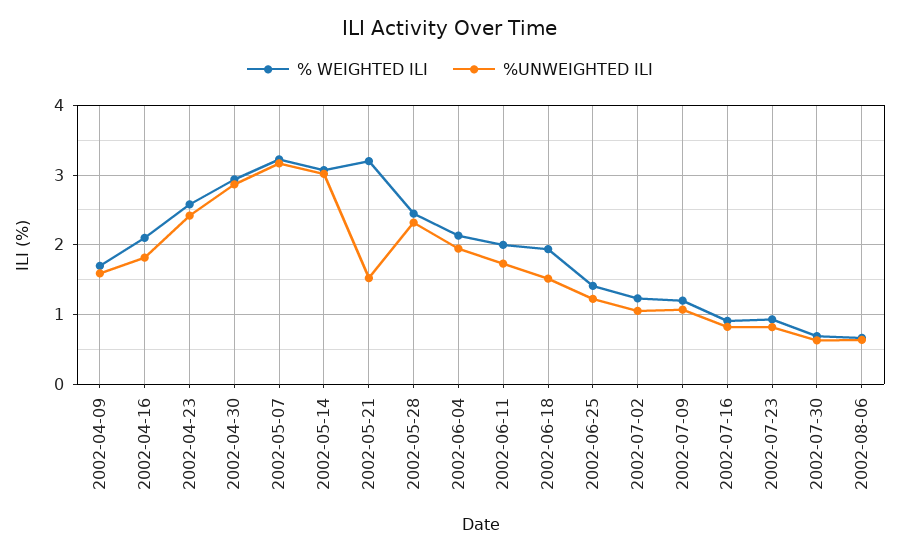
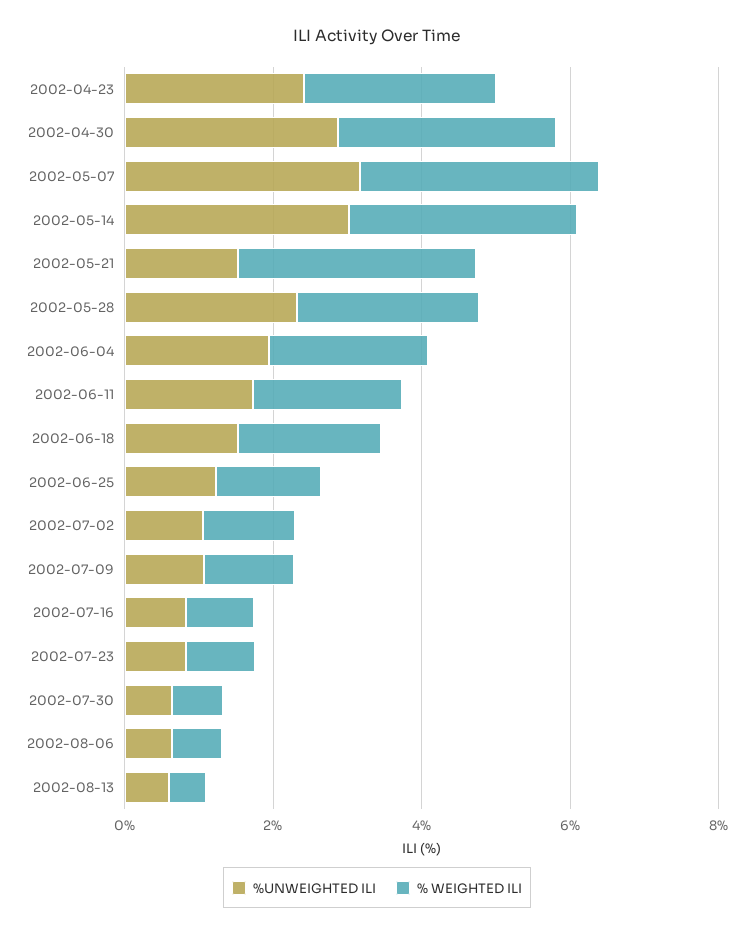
% WEIGHTED ILI, 2002-04-09: 1.7 -> none
%UNWEIGHTED ILI, 2002-04-09: 1.6 -> none
% WEIGHTED ILI, 2002-04-16: 2.1 -> none
%UNWEIGHTED ILI, 2002-04-16: 1.8 -> none
%UNWEIGHTED ILI, 2002-08-13: none -> 0.5
% WEIGHTED ILI, 2002-08-13: none -> 0.5

